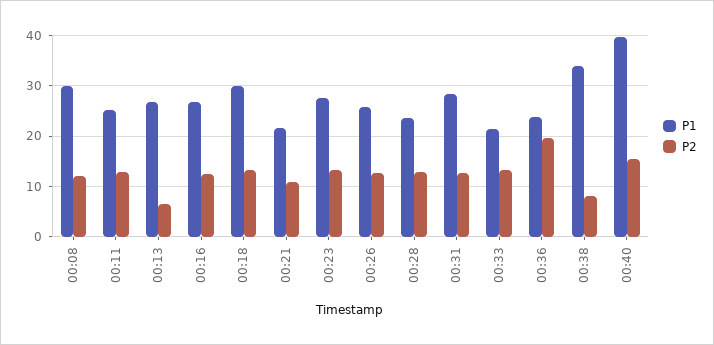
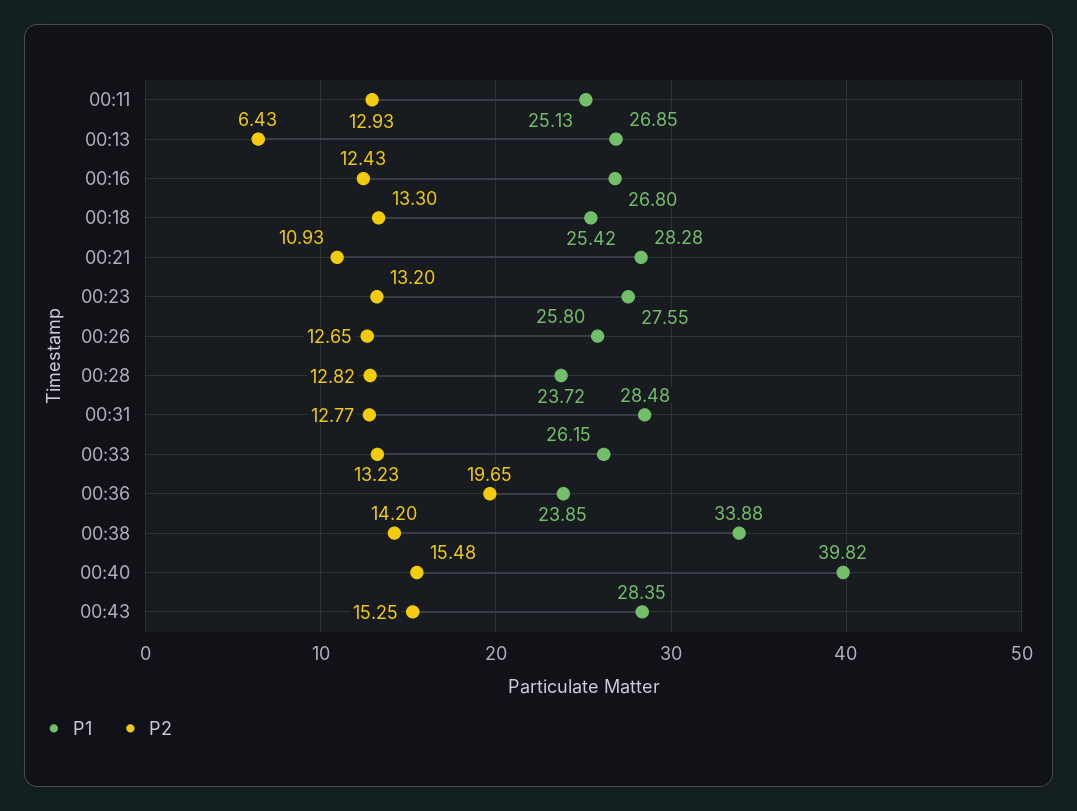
P1, 00:08: 30 -> none
P2, 00:08: 12 -> none
P1, 00:18: 30 -> 25.42
P1, 00:21: 22 -> 28.28
P1, 00:33: 22 -> 26.15
P2, 00:38: 8 -> 14.2
P1, 00:43: none -> 28.35
P2, 00:43: none -> 15.25

